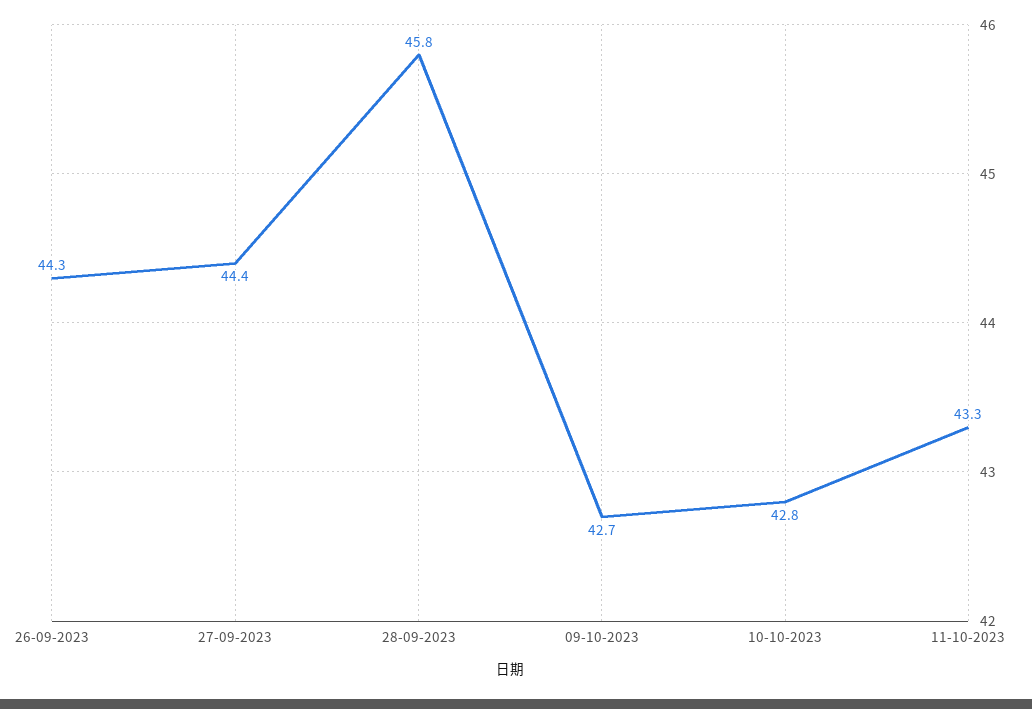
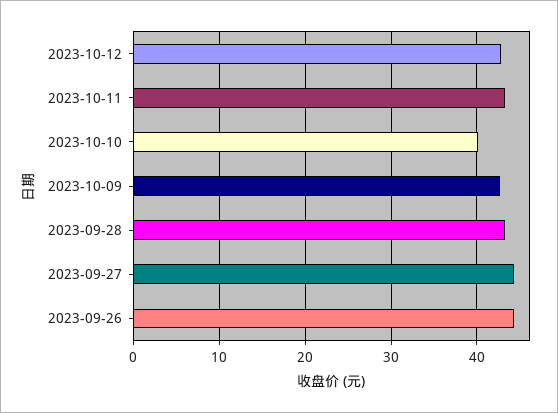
28-09-2023: 45.8 -> 43
10-10-2023: 42.8 -> 40
2023-10-12: none -> 43

